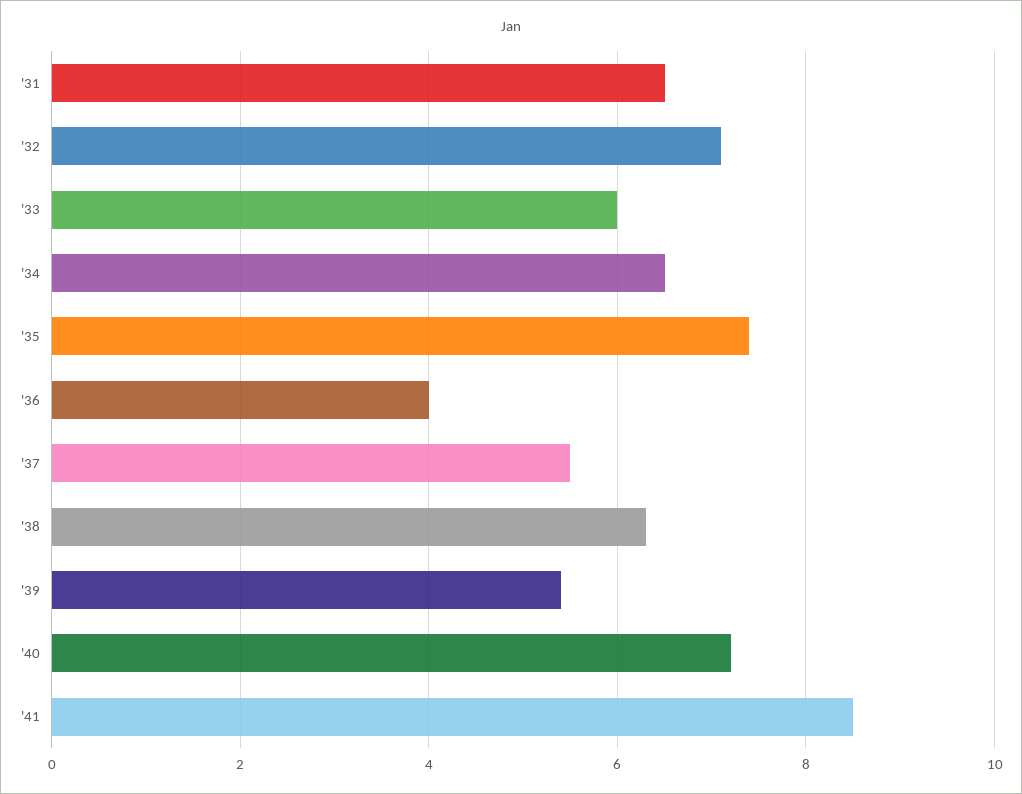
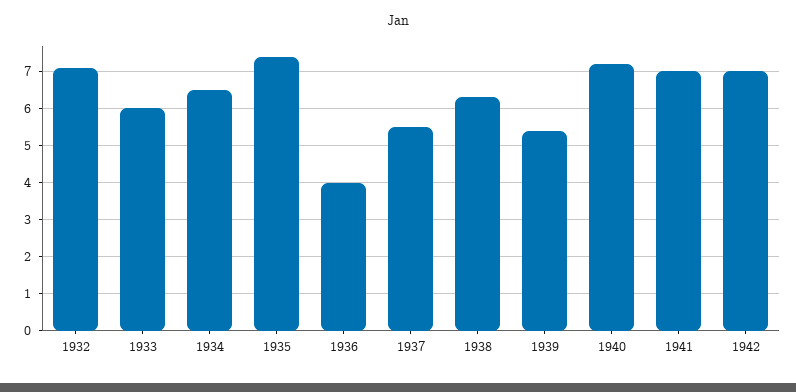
'31: 6.5 -> none
'41: 8.5 -> 7
1942: none -> 7

